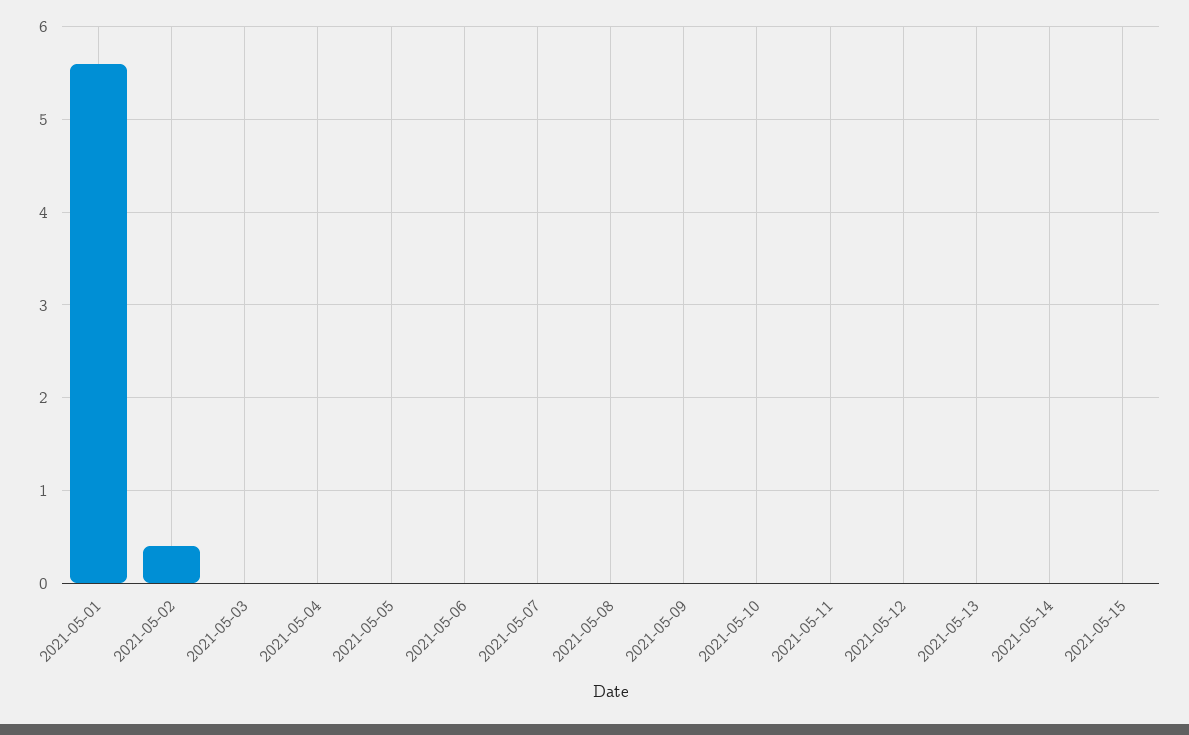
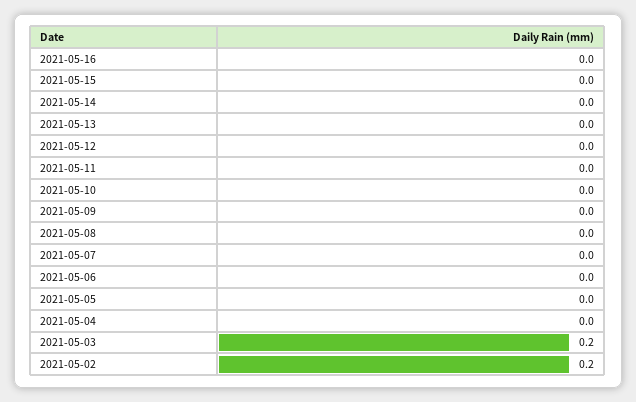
2021-05-01: 5.6 -> none
2021-05-02: 0.4 -> 0.2
2021-05-03: 0 -> 0.2
2021-05-16: none -> 0

